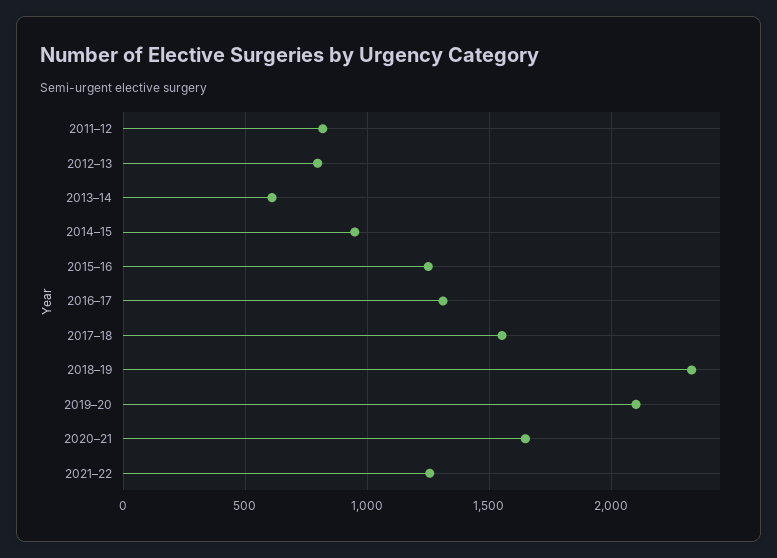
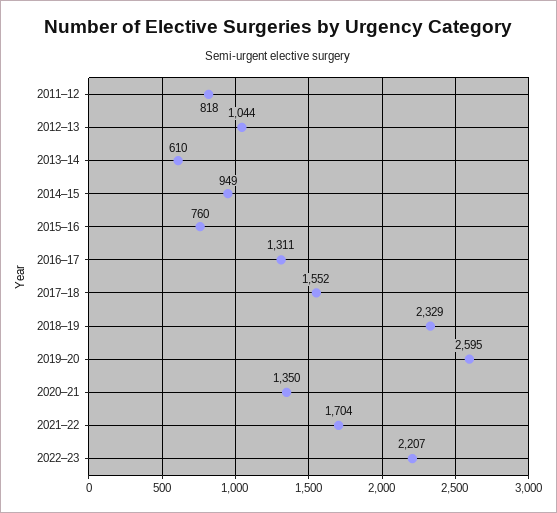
2012–13: 800 -> 1044
2015–16: 1250 -> 760
2019–20: 2100 -> 2595
2020–21: 1650 -> 1350
2021–22: 1250 -> 1704
2022–23: none -> 2207

